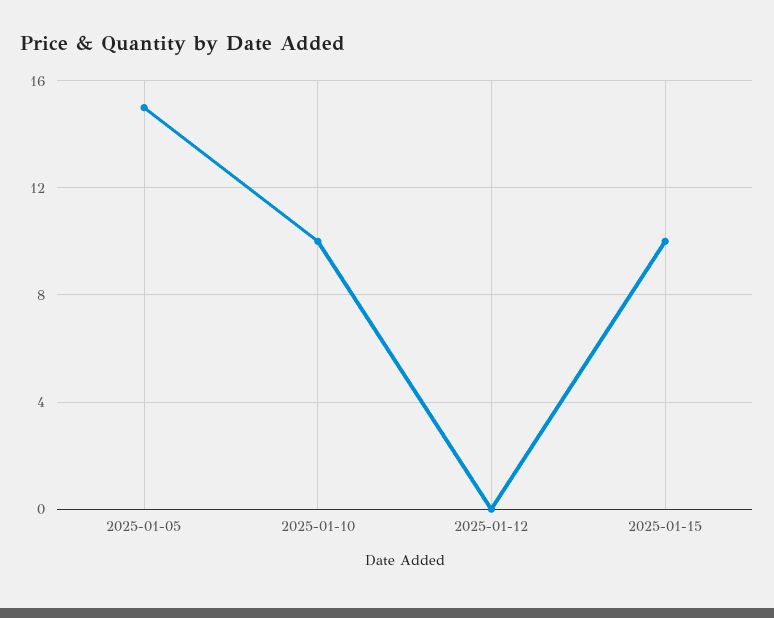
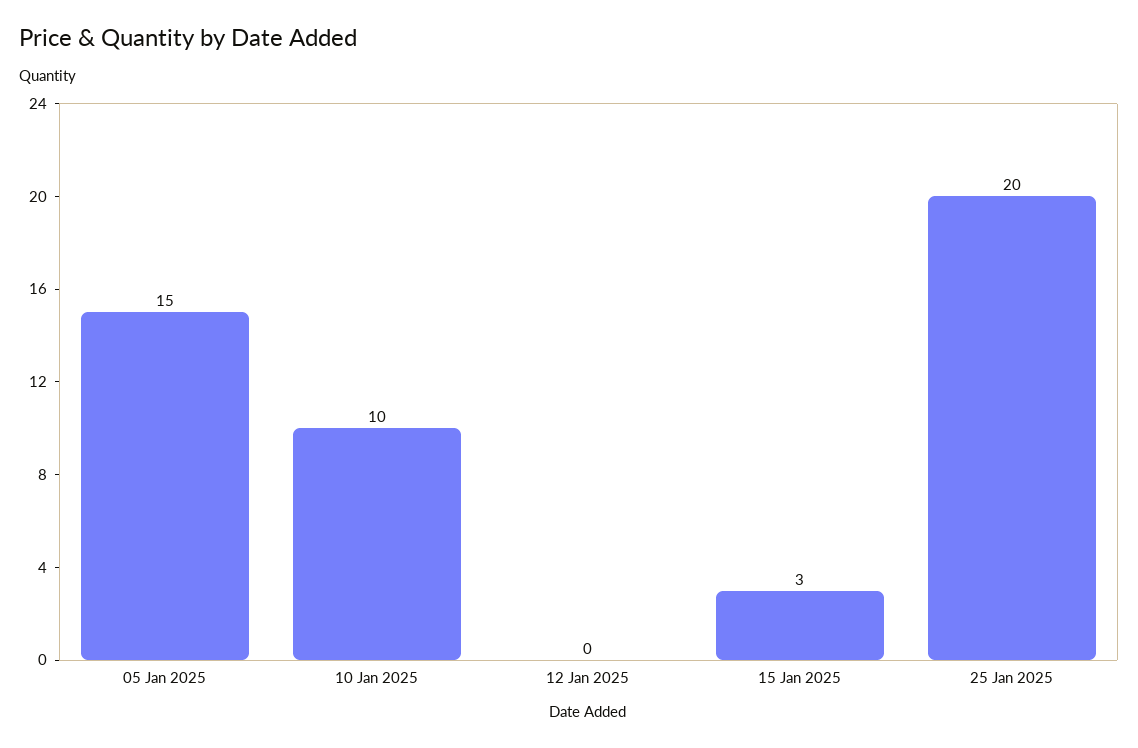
2025-01-15: 10 -> 3
25 Jan 2025: none -> 20

